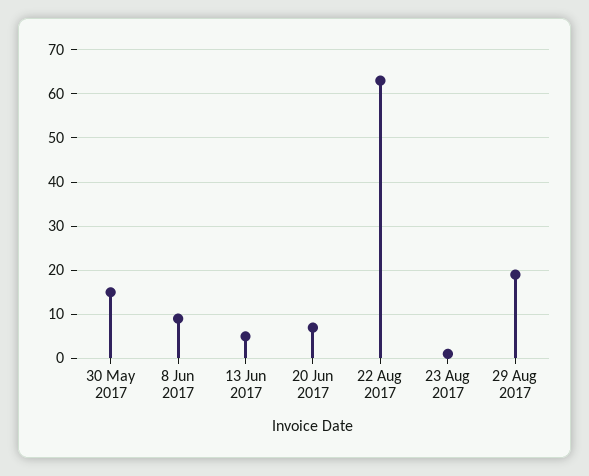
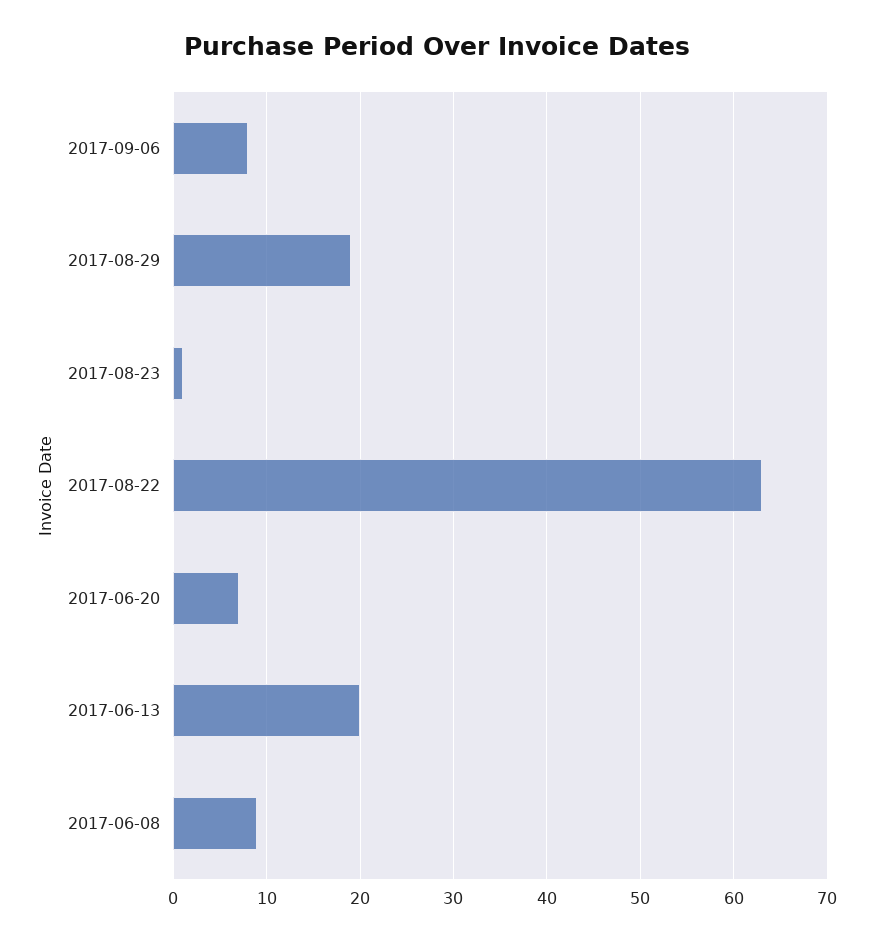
30 May 2017: 15 -> none
13 Jun 2017: 5 -> 20
2017-09-06: none -> 8

